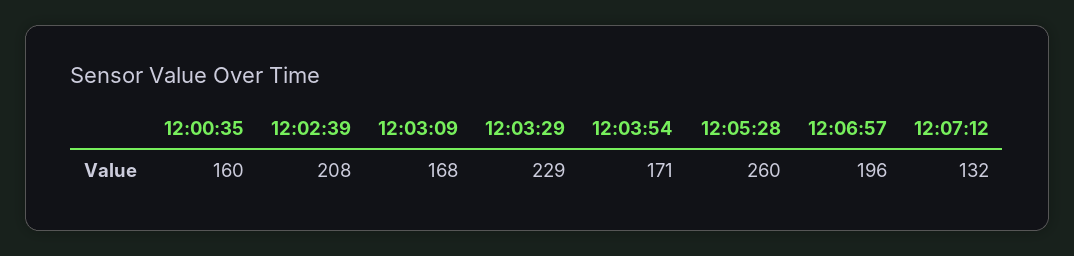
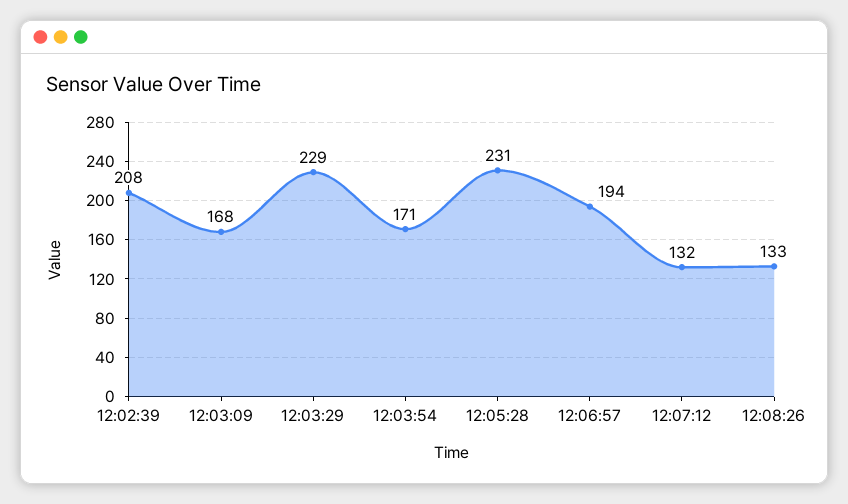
12:00:35: 160 -> none
12:05:28: 260 -> 231
12:06:57: 196 -> 194
12:08:26: none -> 133

